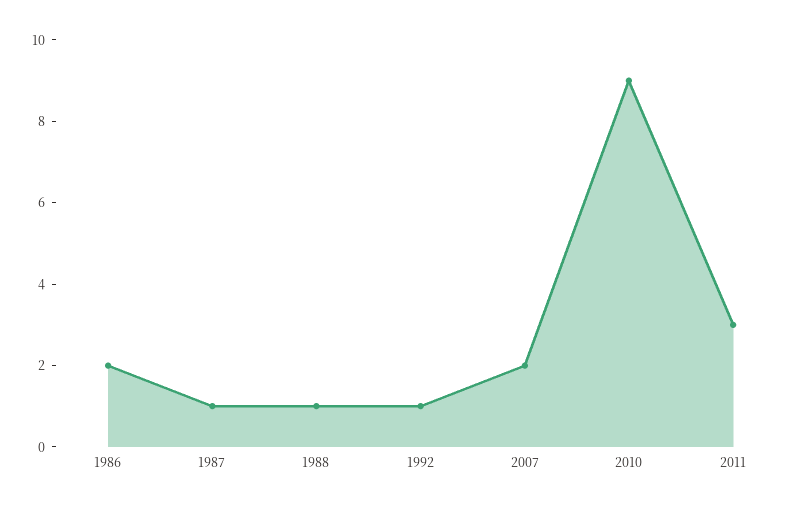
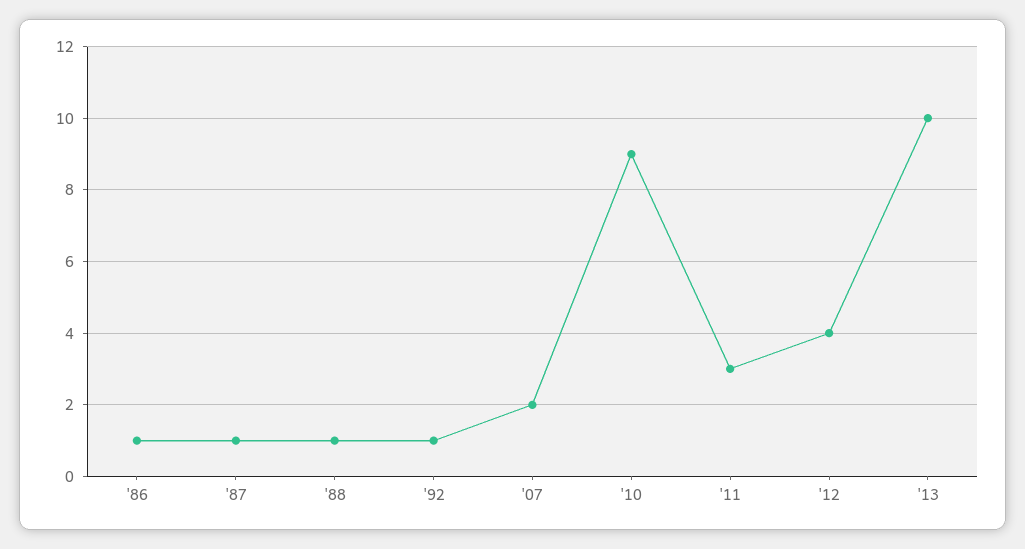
1986: 2 -> 1
'12: none -> 4
'13: none -> 10

